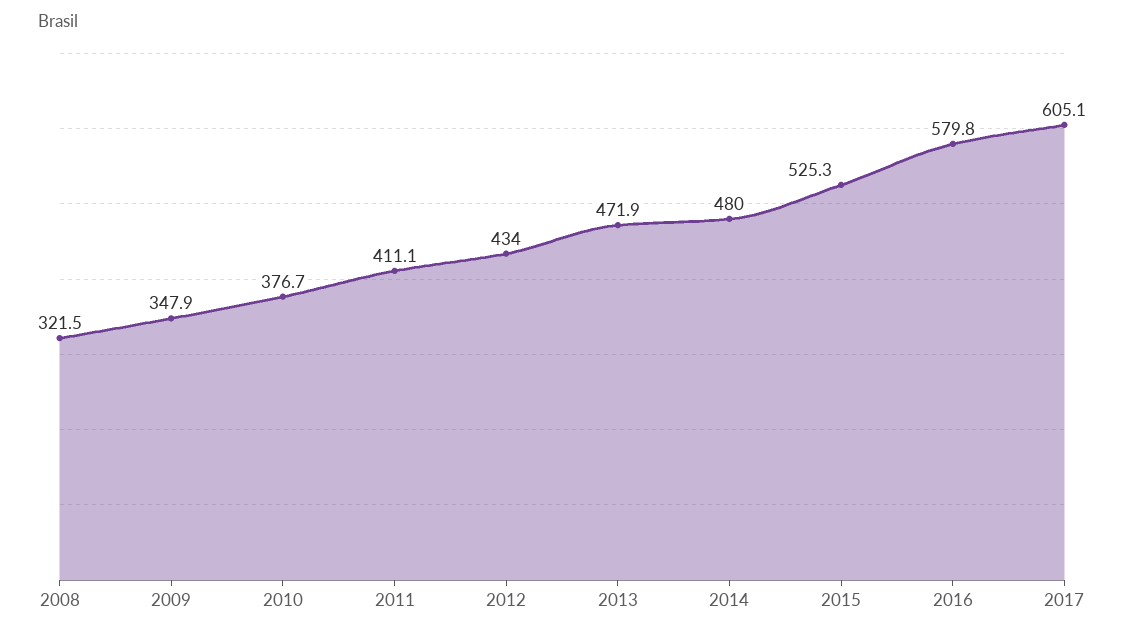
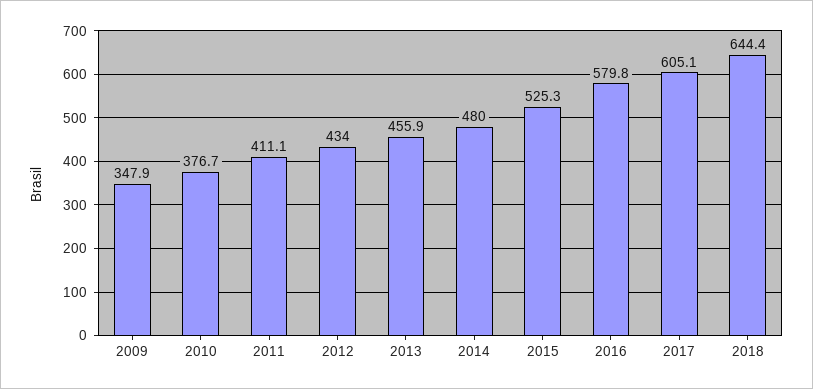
2008: 321.5 -> none
2013: 471.9 -> 455.9
2018: none -> 644.4

